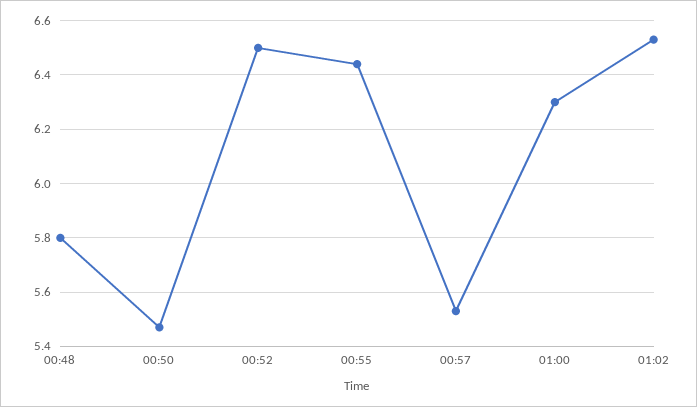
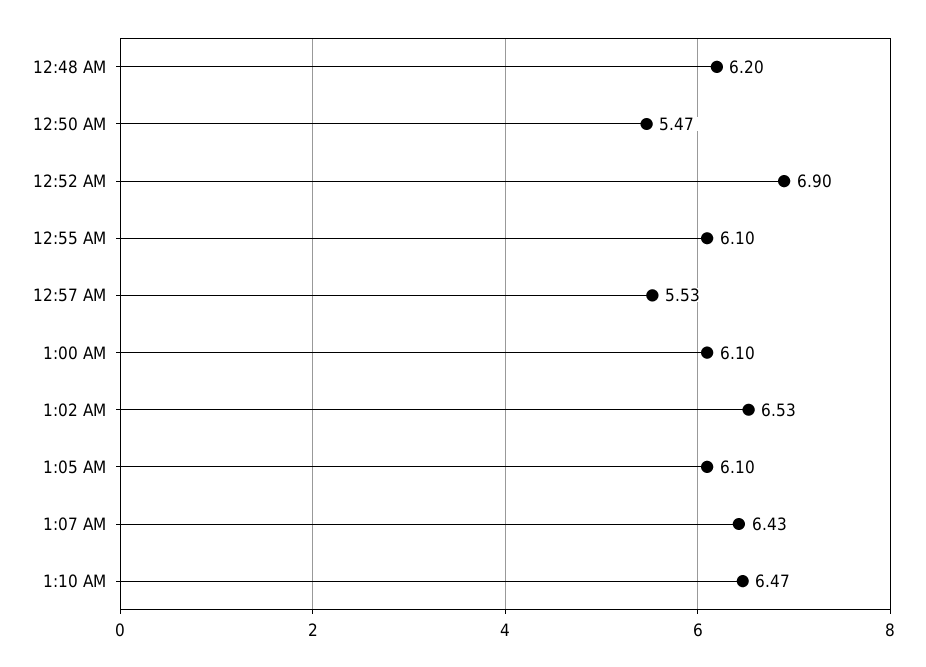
00:48: 5.8 -> 6.2
00:52: 6.5 -> 6.9
00:55: 6.45 -> 6.1
01:00: 6.3 -> 6.1
1:05 AM: none -> 6.1
1:07 AM: none -> 6.43
1:10 AM: none -> 6.47

